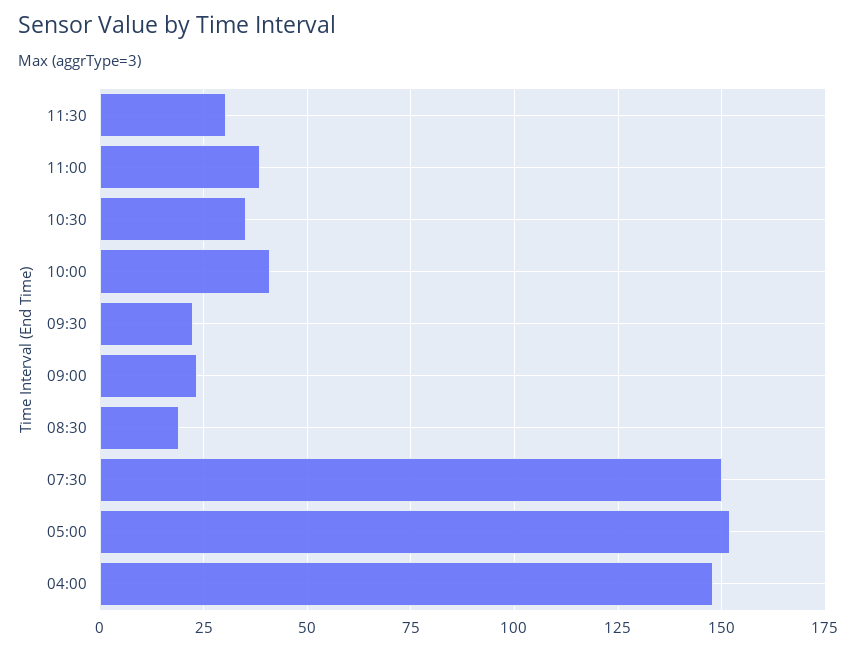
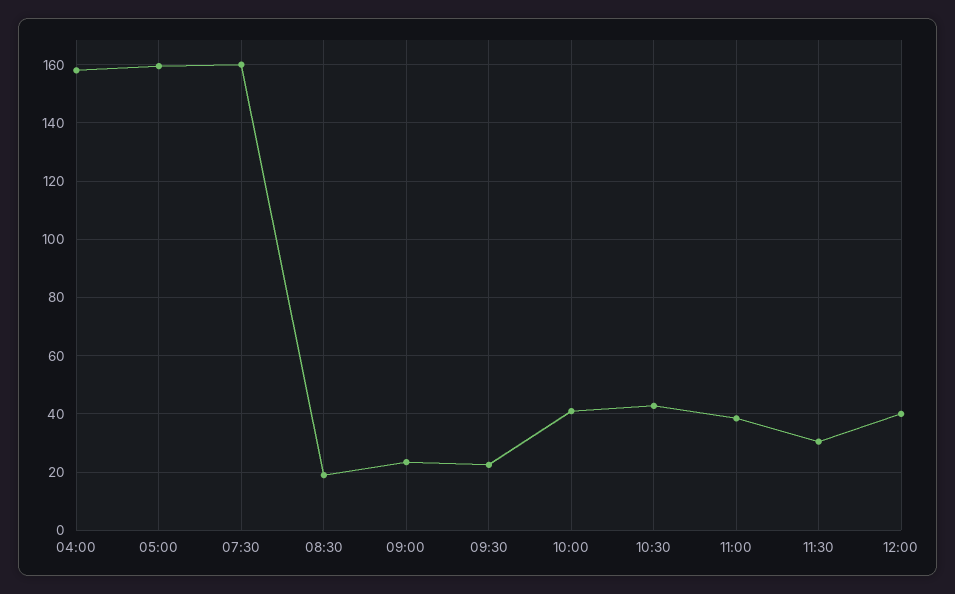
10:30: 35 -> 42.5
07:30: 150 -> 160
05:00: 152.5 -> 160
04:00: 147.5 -> 157.5
12:00: none -> 40

